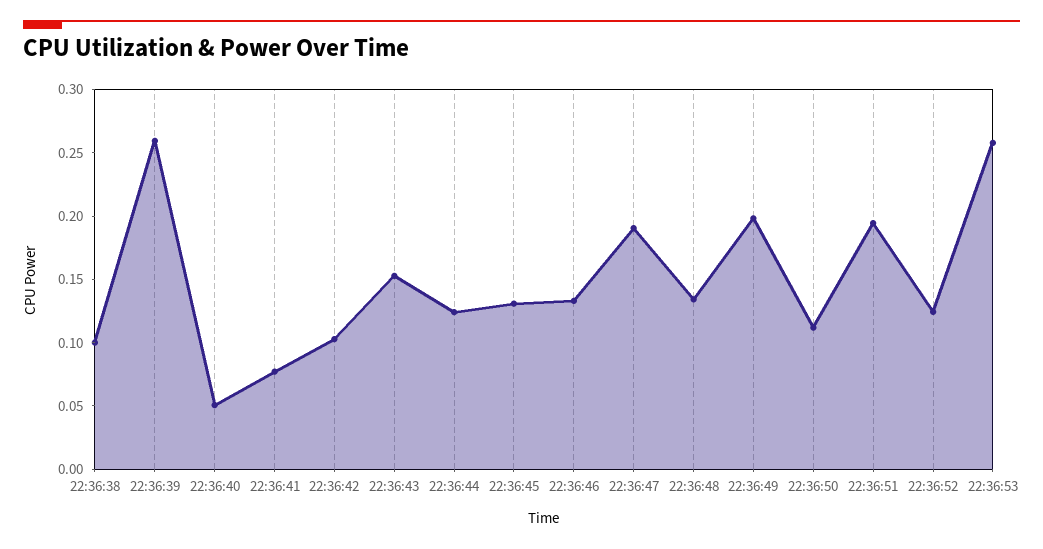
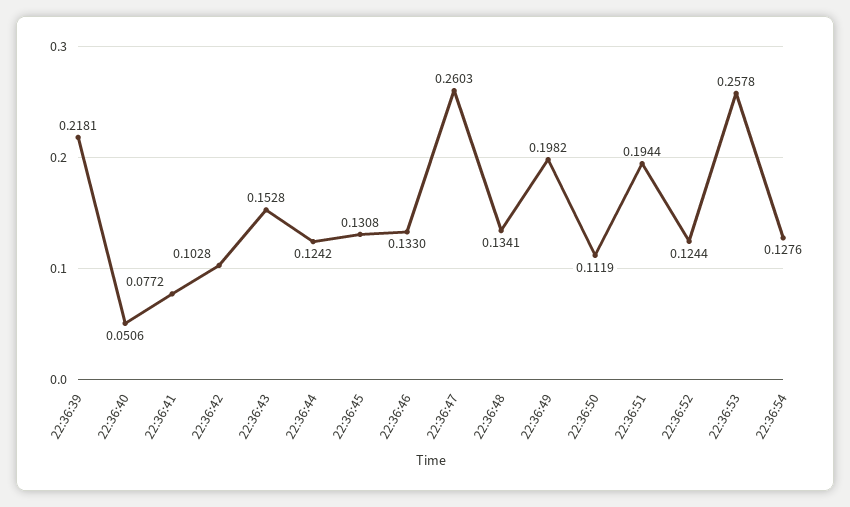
22:36:38: 0.1 -> none
22:36:39: 0.26 -> 0.2181
22:36:47: 0.19 -> 0.2603
22:36:54: none -> 0.1276

